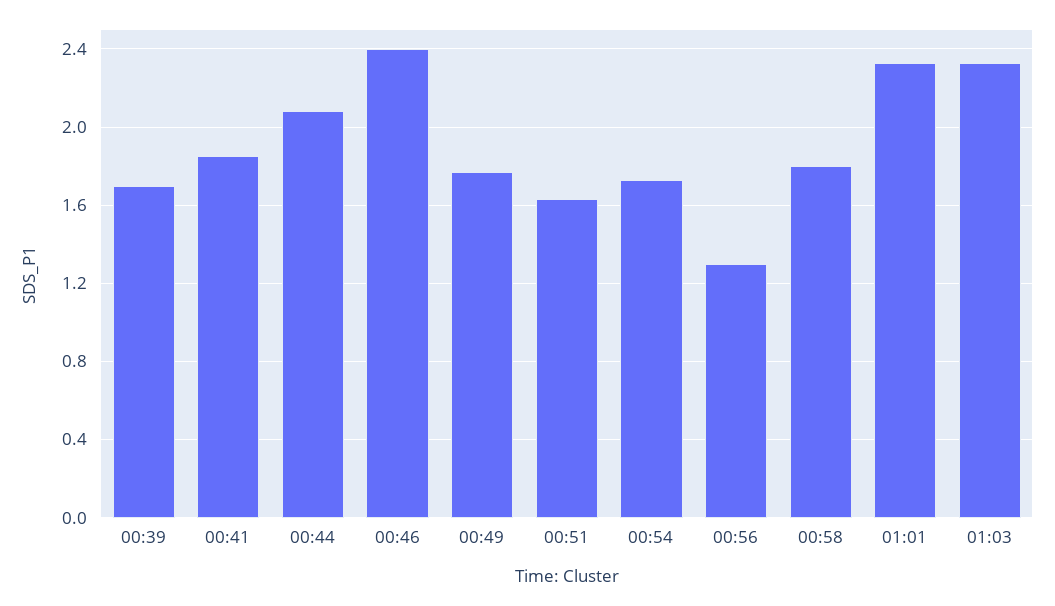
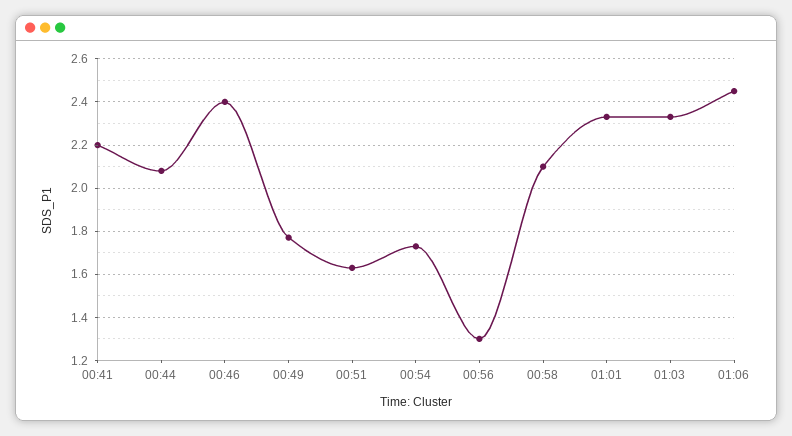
00:39: 1.7 -> none
00:41: 1.85 -> 2.2
00:58: 1.8 -> 2.1
01:06: none -> 2.45

